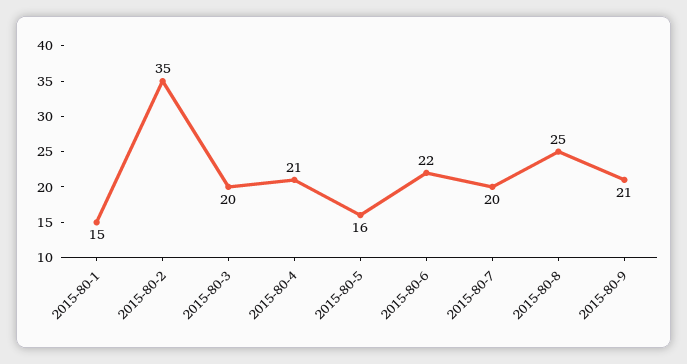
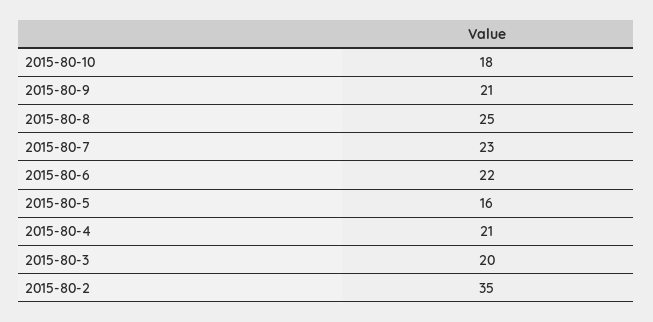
2015-80-1: 15 -> none
2015-80-7: 20 -> 23
2015-80-10: none -> 18

